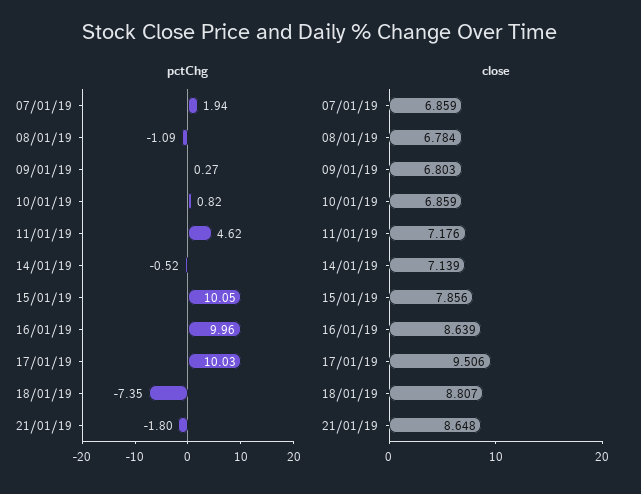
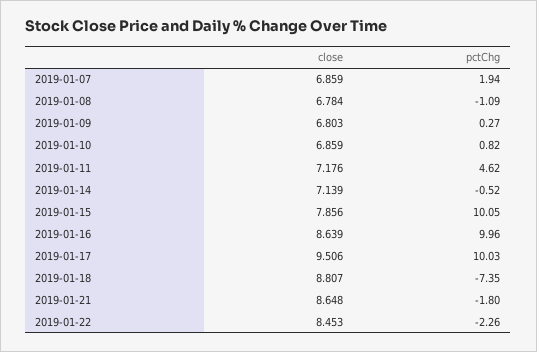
close, 2019-01-22: none -> 8.453
pctChg, 2019-01-22: none -> -2.26

